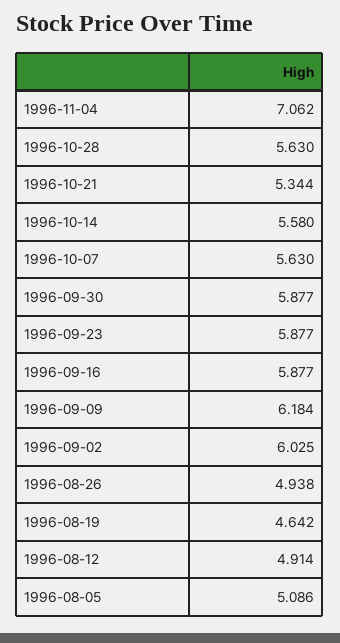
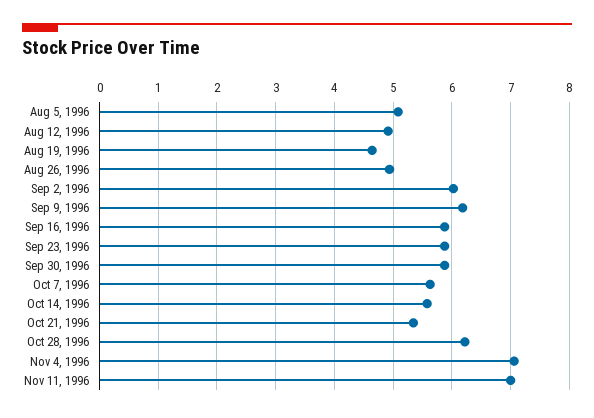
1996-10-28: 5.63 -> 6.2
Nov 11, 1996: none -> 7

